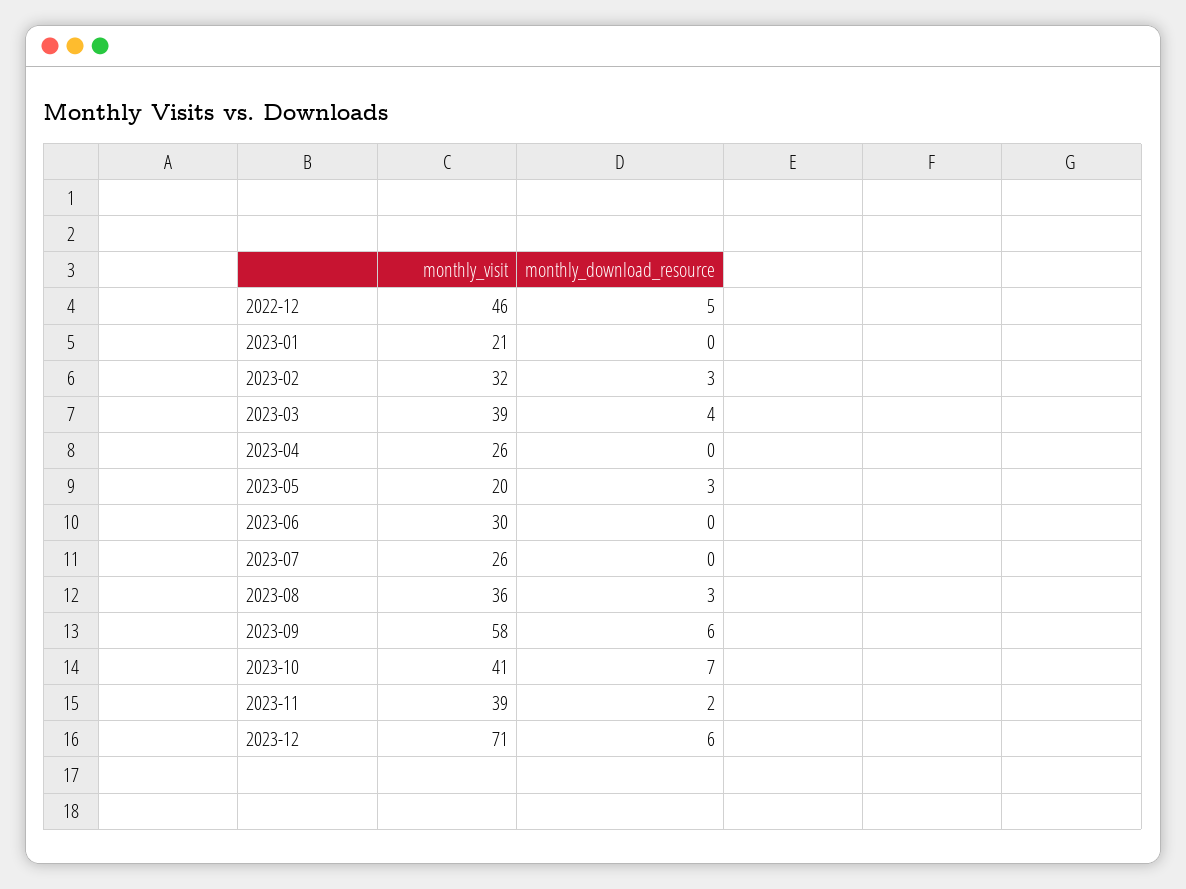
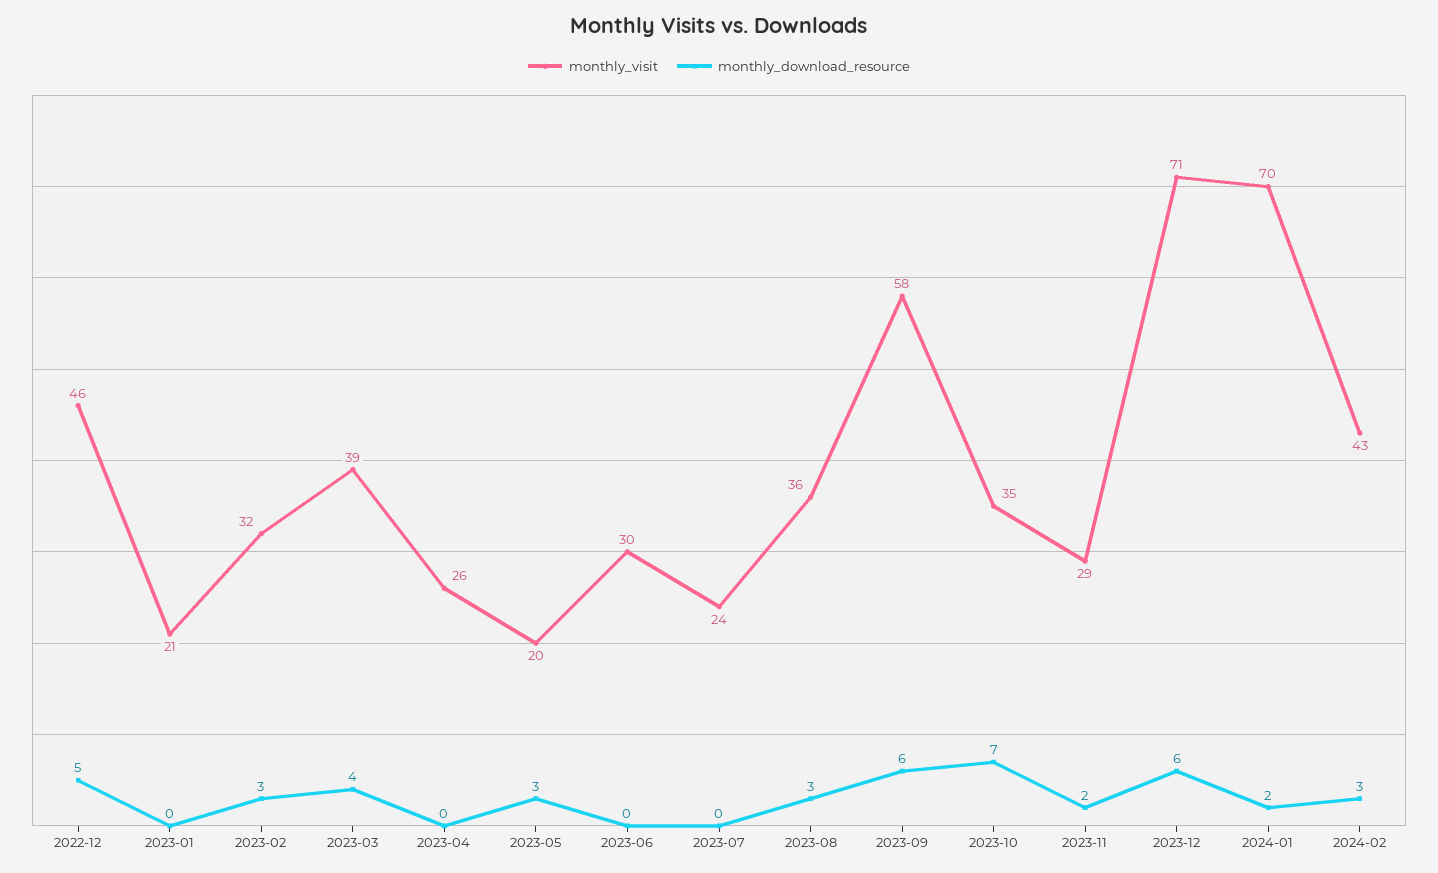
monthly_visit, 2023-07: 26 -> 24
monthly_visit, 2023-10: 41 -> 35
monthly_visit, 2023-11: 39 -> 29
monthly_visit, 2024-01: none -> 70
monthly_download_resource, 2024-01: none -> 2
monthly_visit, 2024-02: none -> 43
monthly_download_resource, 2024-02: none -> 3

